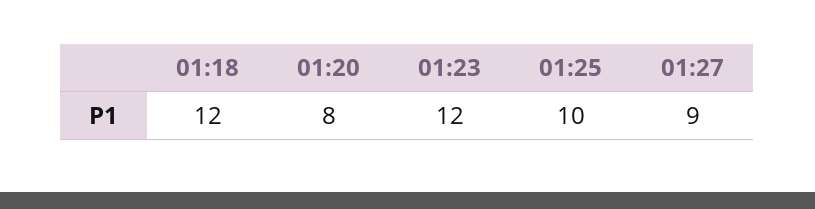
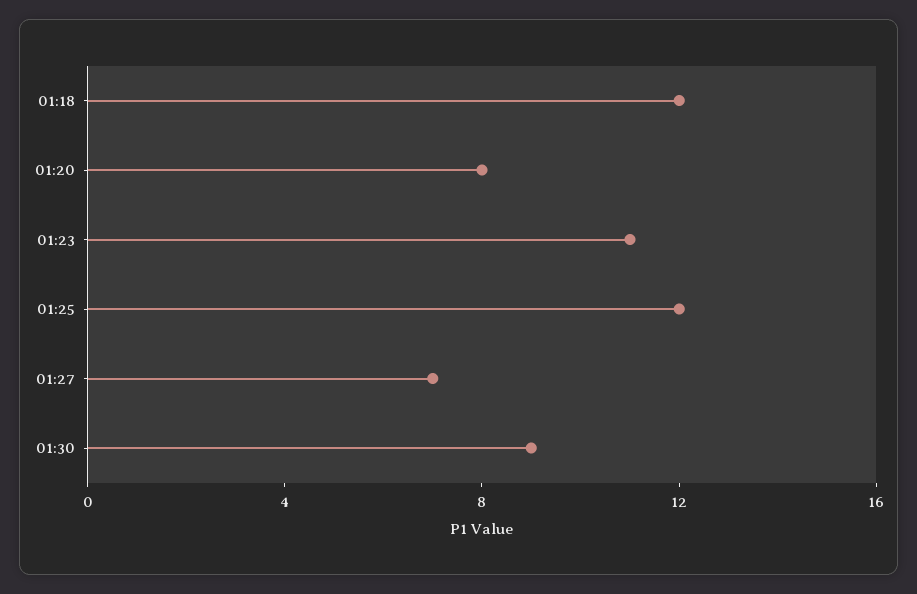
01:23: 12 -> 11
01:25: 10 -> 12
01:27: 9 -> 7
01:30: none -> 9

